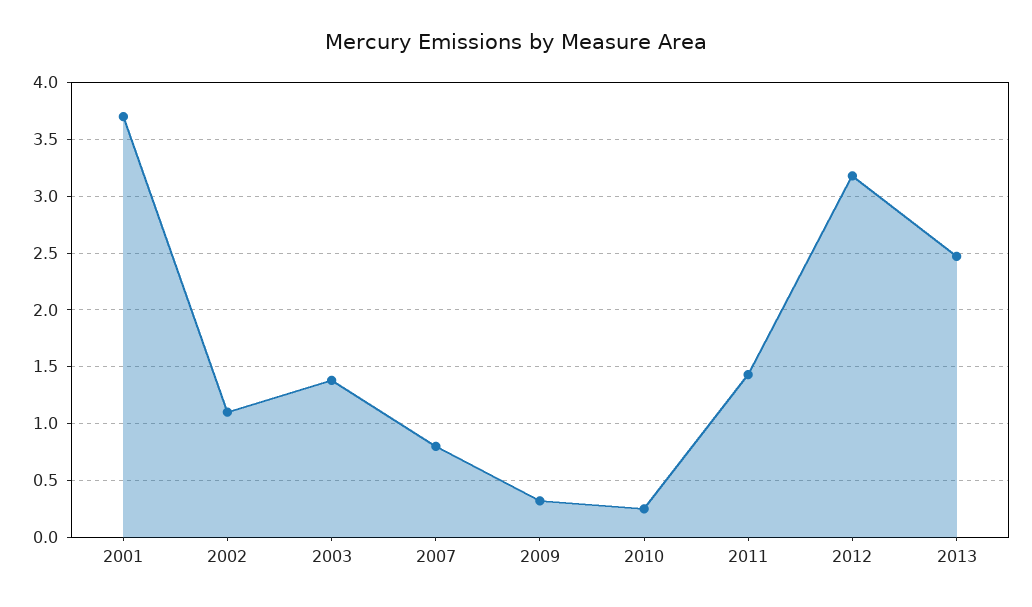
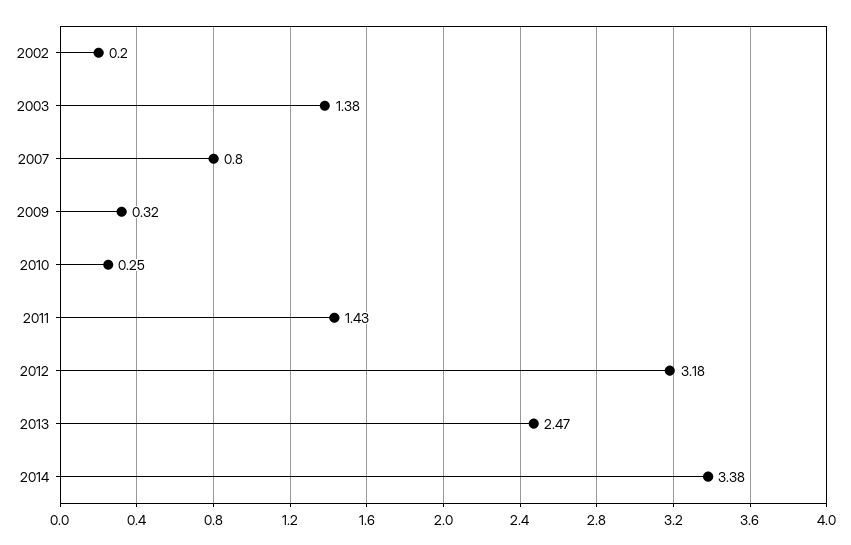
2001: 3.7 -> none
2002: 1.1 -> 0.2
2014: none -> 3.38

